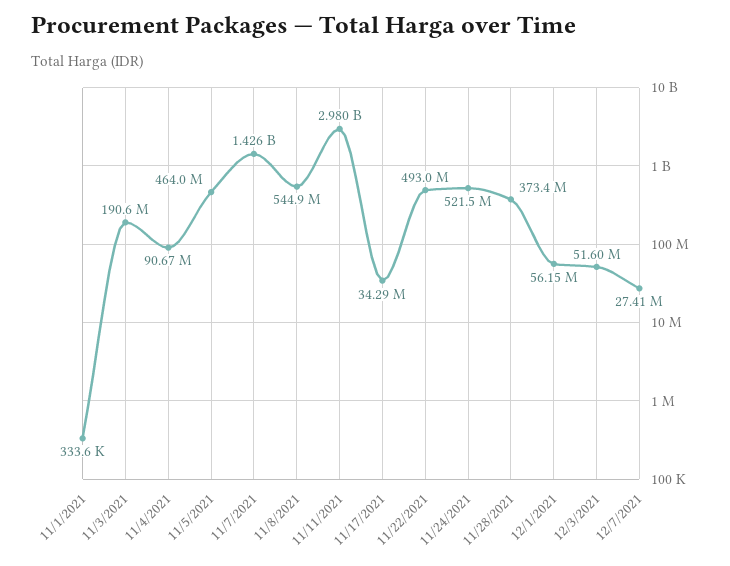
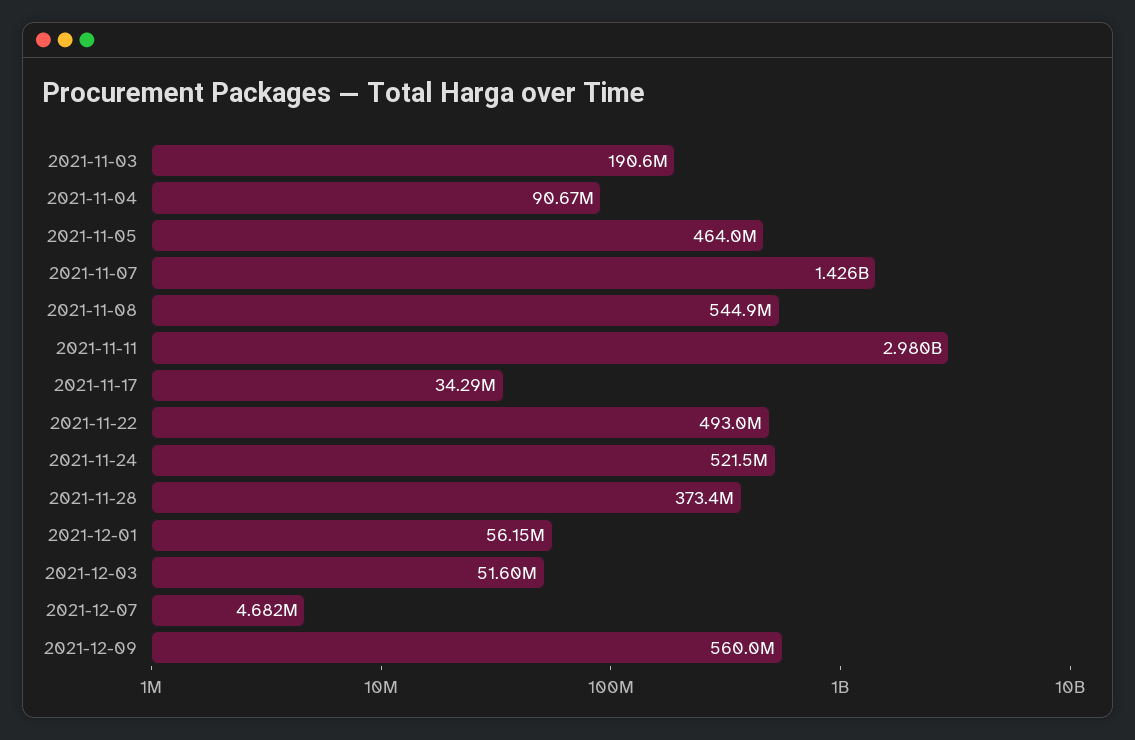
11/1/2021: 333600 -> none
12/7/2021: 27410000 -> 4682000
2021-12-09: none -> 560000000

